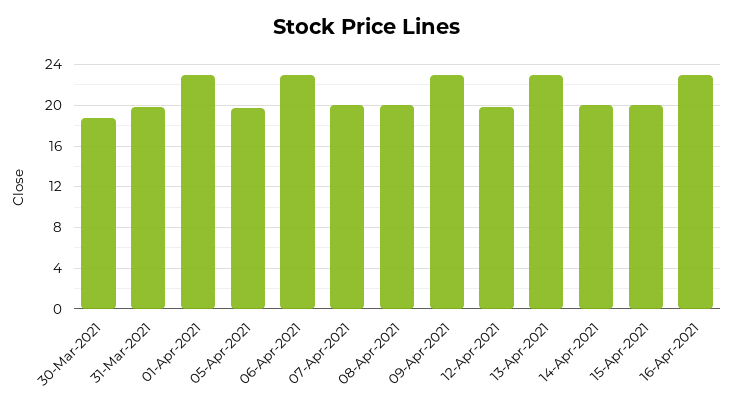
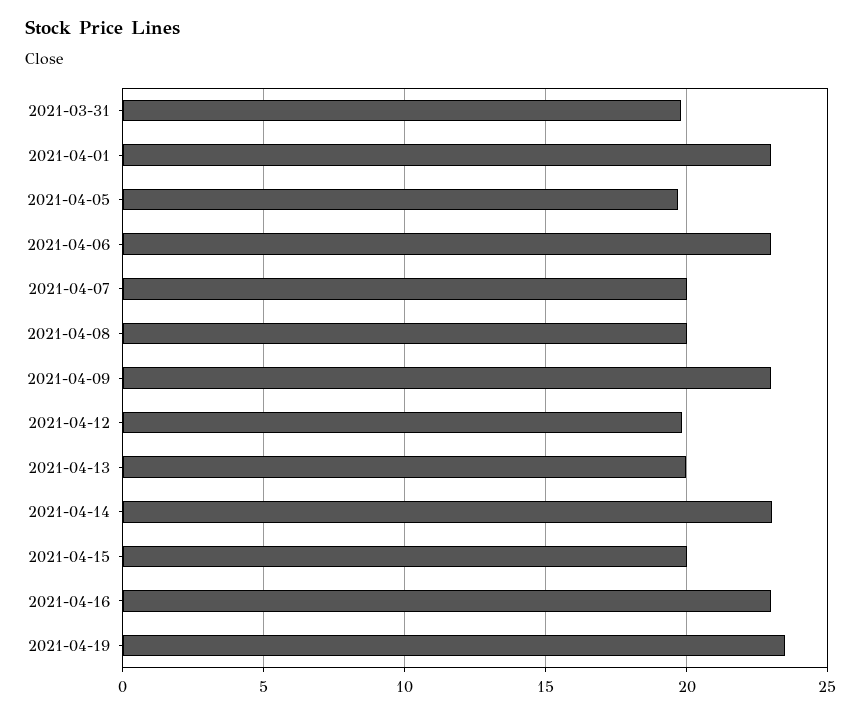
30-Mar-2021: 19 -> none
13-Apr-2021: 23 -> 20
14-Apr-2021: 20 -> 23
2021-04-19: none -> 23.5

